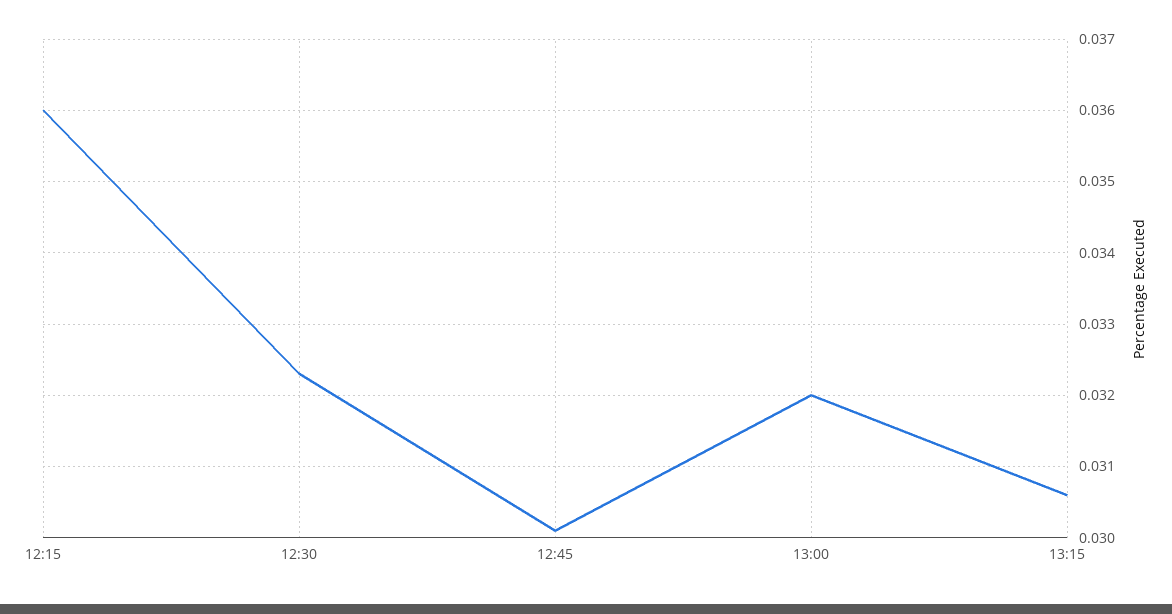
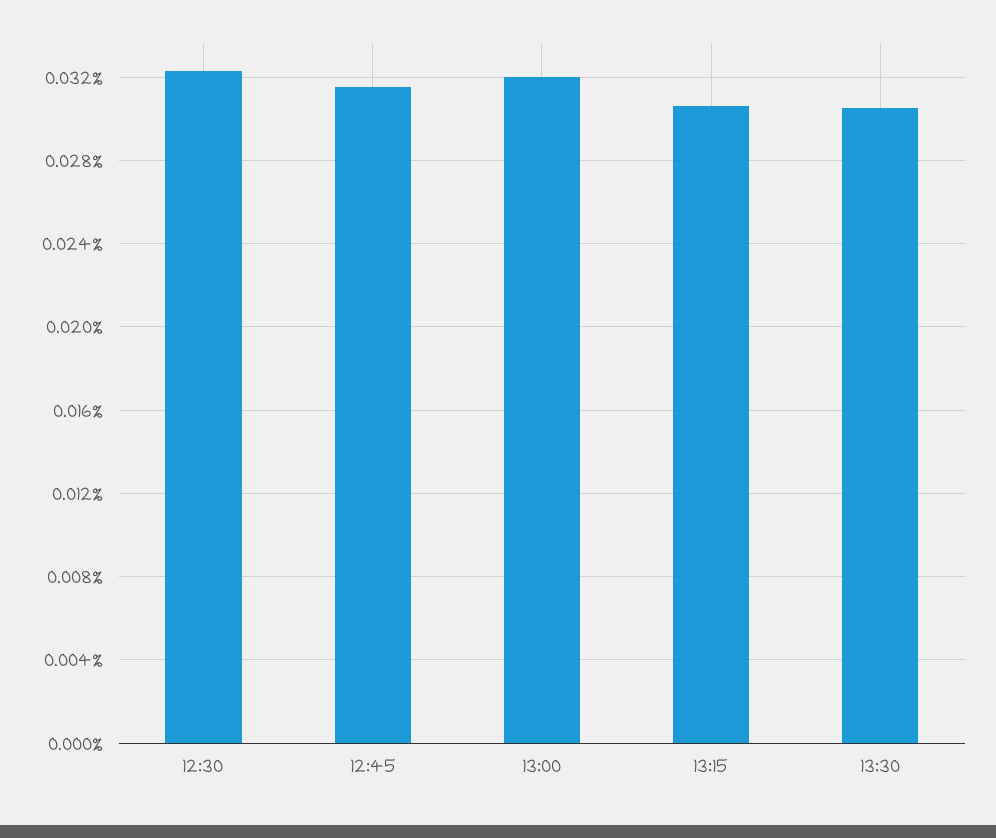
12:15: 0.036 -> none
12:45: 0.0301 -> 0.0315
13:30: none -> 0.0305

